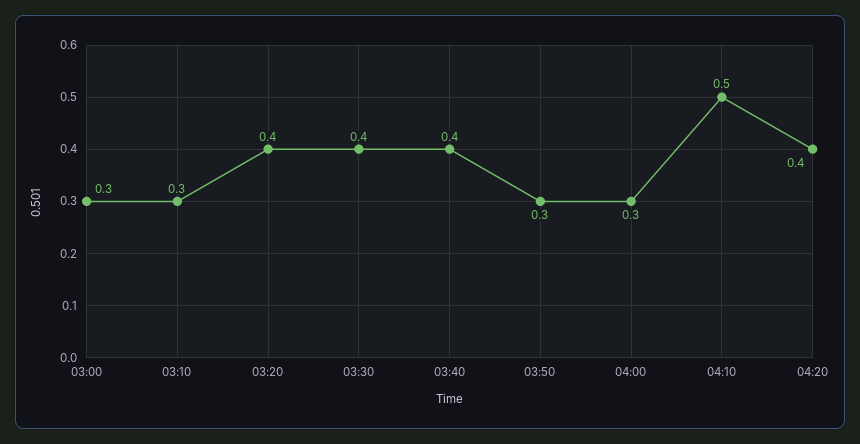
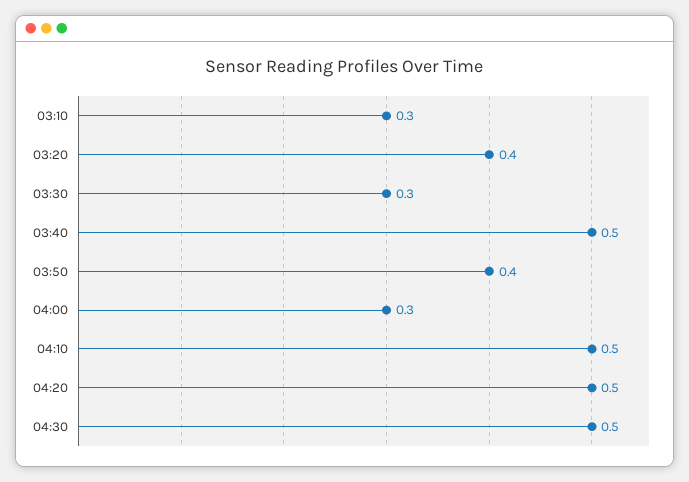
03:00: 0.3 -> none
03:30: 0.4 -> 0.3
03:40: 0.4 -> 0.5
03:50: 0.3 -> 0.4
04:20: 0.4 -> 0.5
04:30: none -> 0.5

